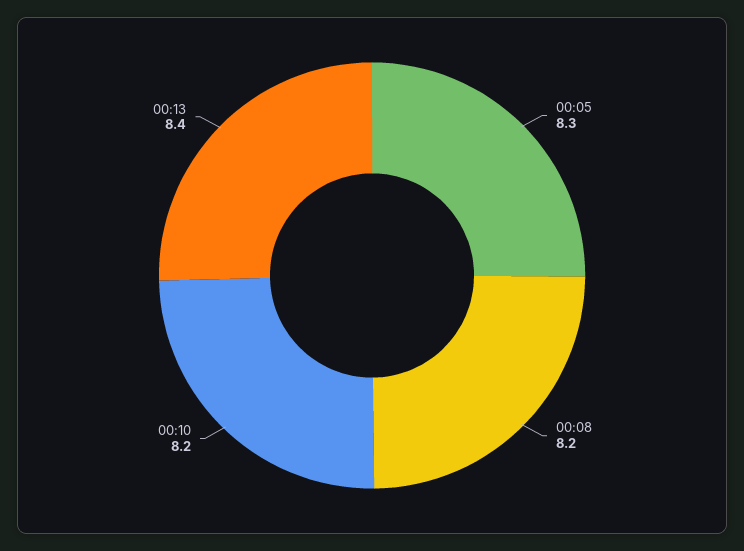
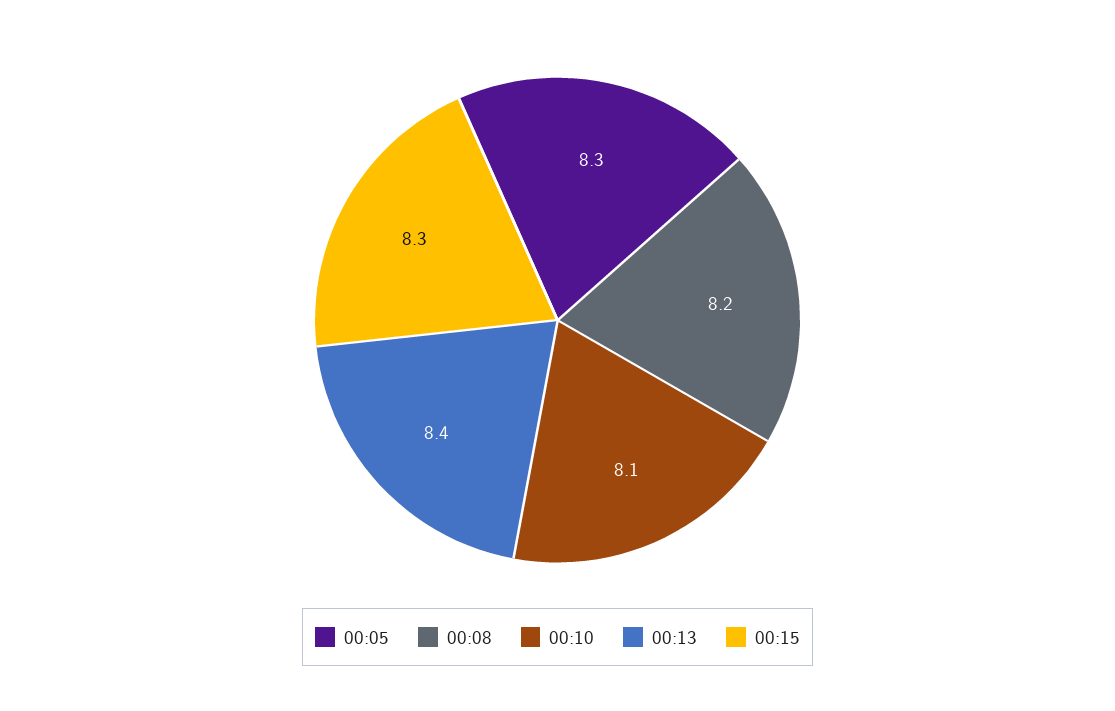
00:10: 8.2 -> 8.1
00:15: none -> 8.3

